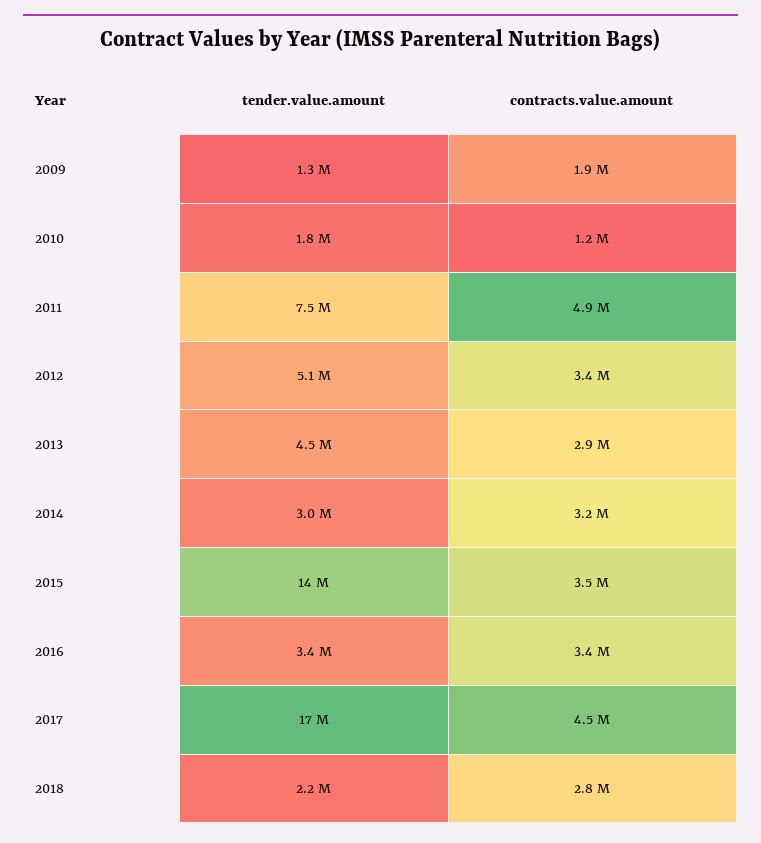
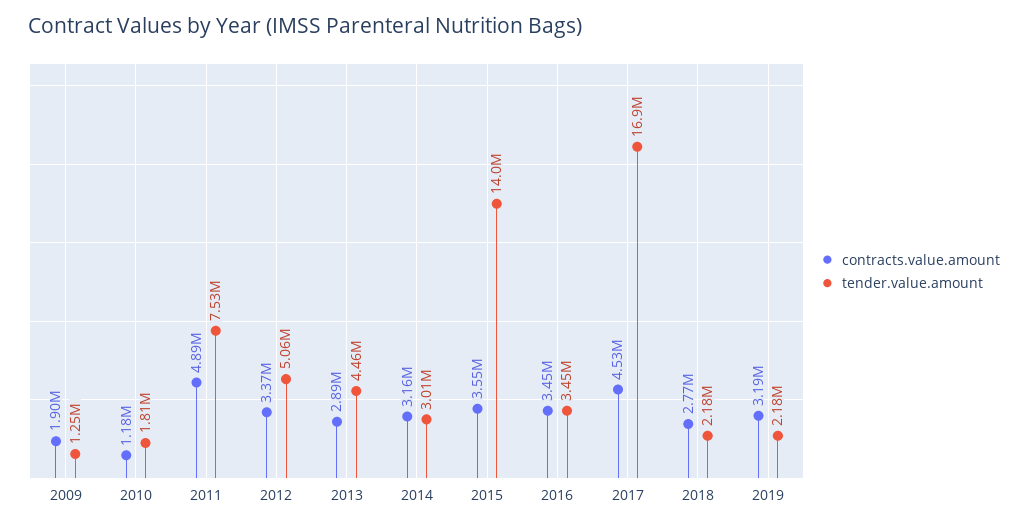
contracts.value.amount, 2019: none -> 3190000
tender.value.amount, 2019: none -> 2180000

